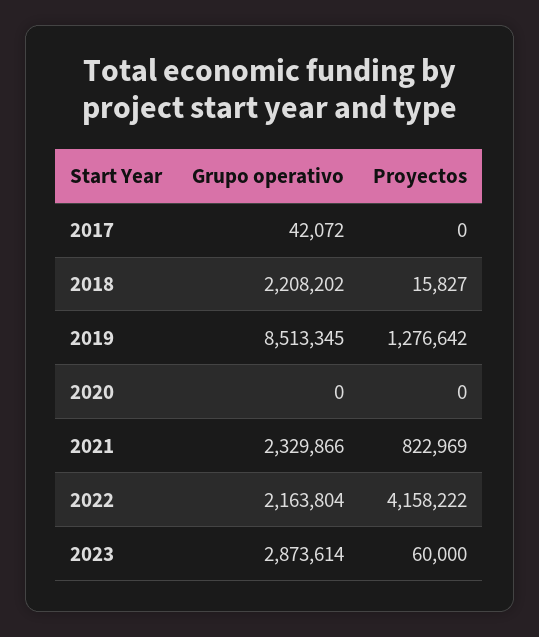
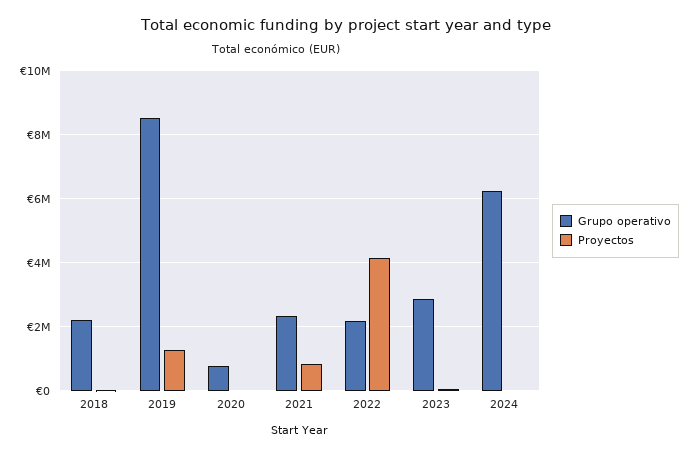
Grupo operativo, 2017: 42072 -> none
Proyectos, 2017: 0 -> none
Grupo operativo, 2020: 0 -> 800000
Grupo operativo, 2024: none -> 6200000
Proyectos, 2024: none -> 0

